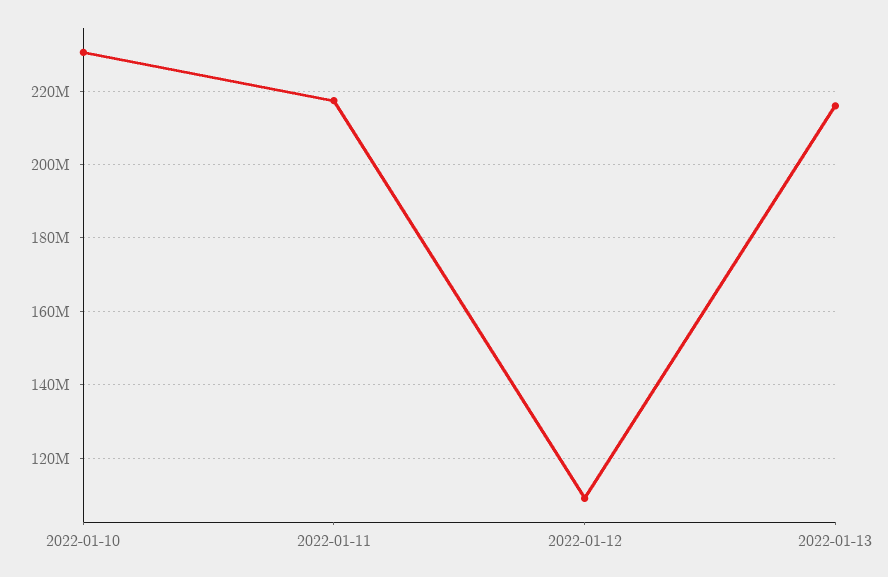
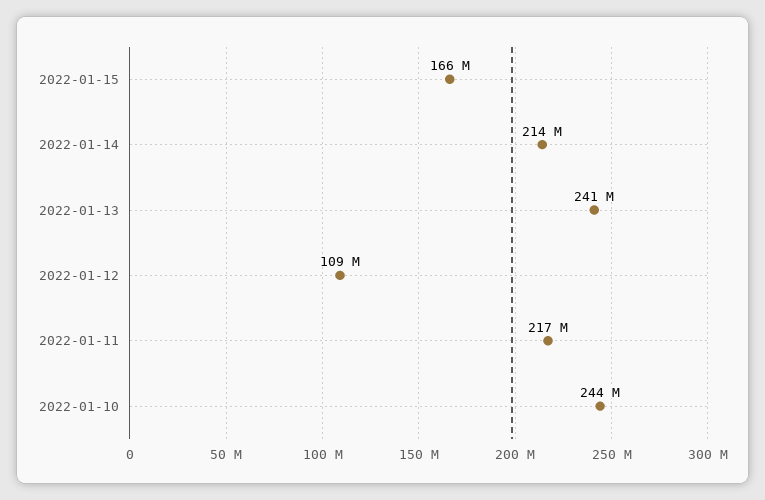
2022-01-10: 230000000 -> 244000000
2022-01-13: 216000000 -> 241000000
2022-01-15: none -> 166000000
2022-01-14: none -> 214000000

